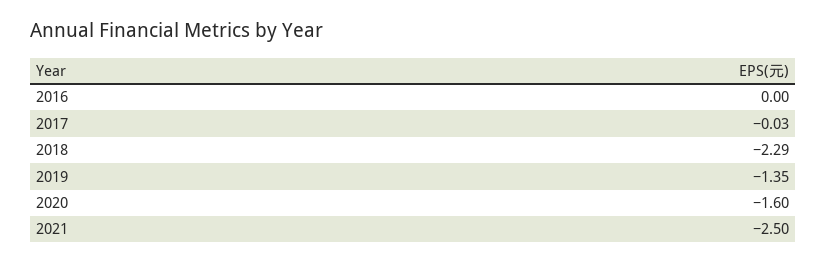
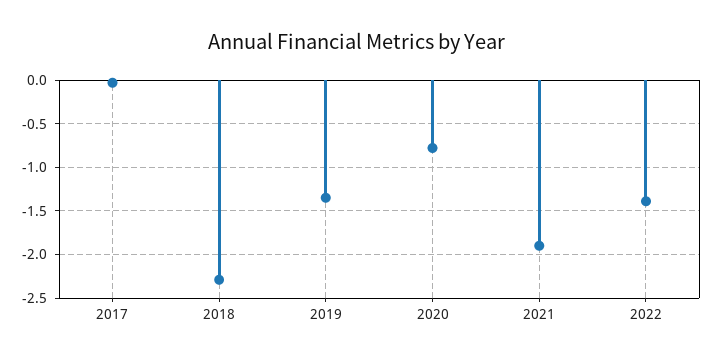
2016: 0 -> none
2020: -1.6 -> -0.8
2021: -2.5 -> -1.9
2022: none -> -1.4

